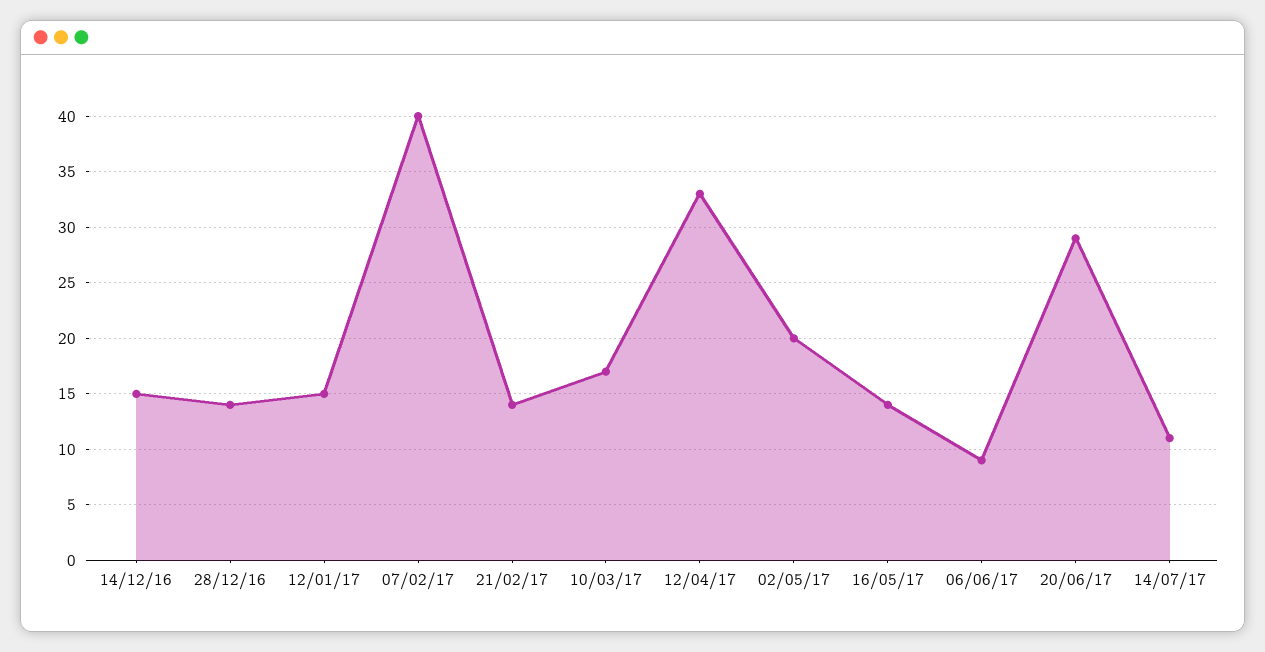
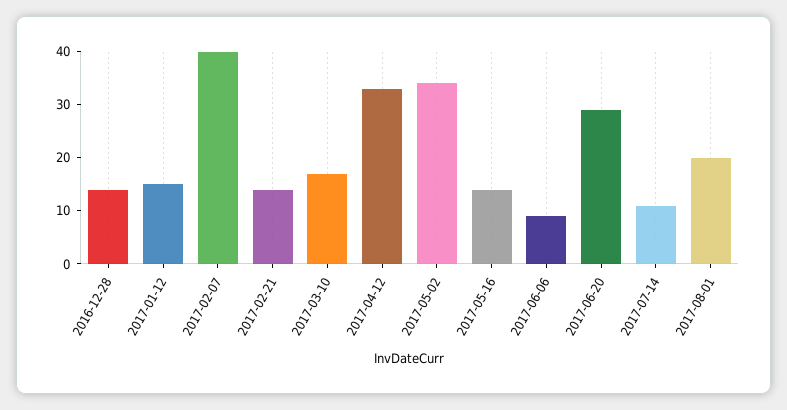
14/12/16: 15 -> none
02/05/17: 20 -> 35
2017-08-01: none -> 20

